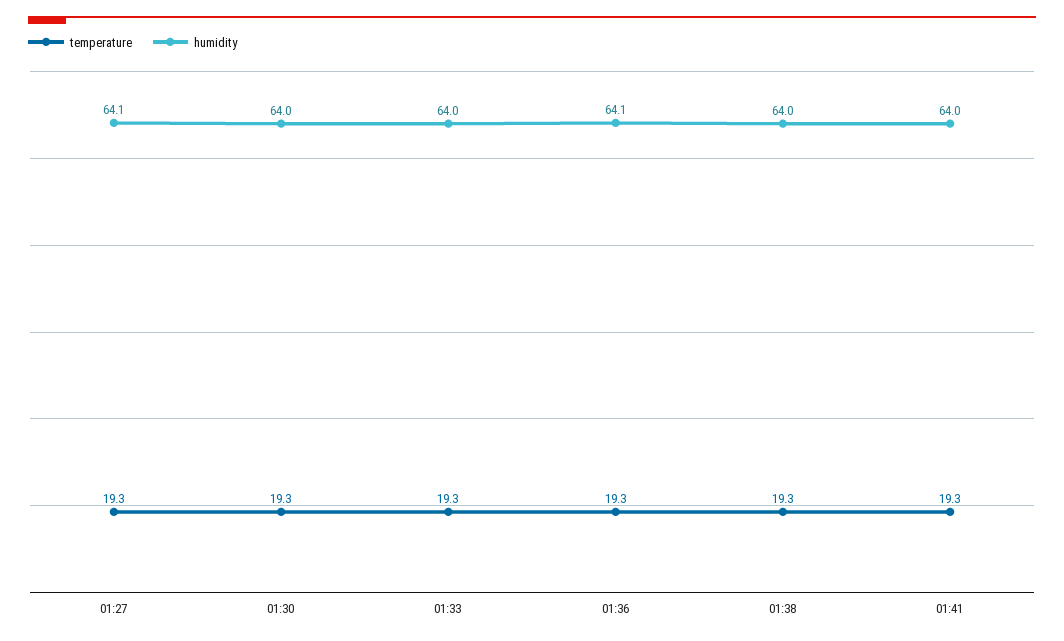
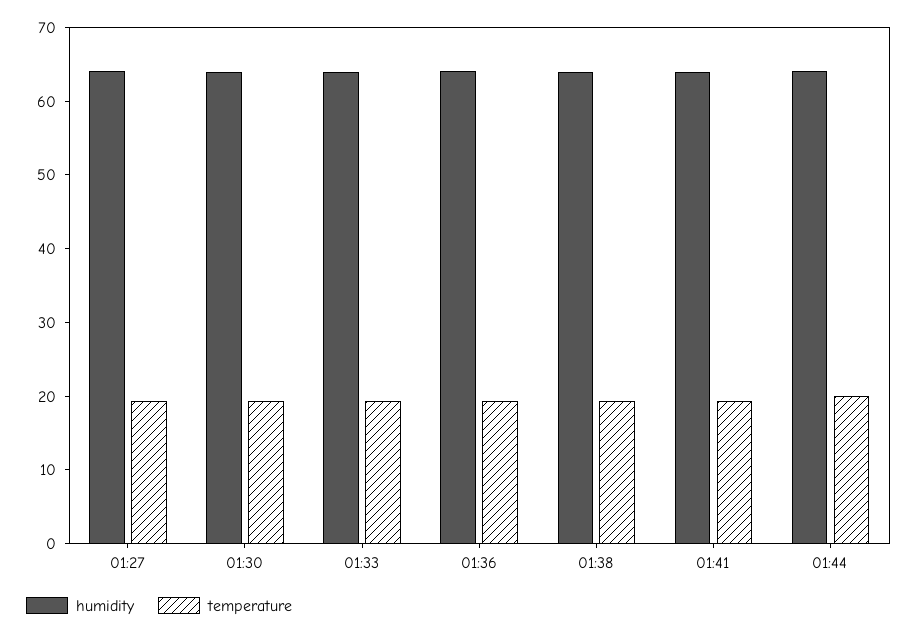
humidity, 01:44: none -> 64
temperature, 01:44: none -> 20

